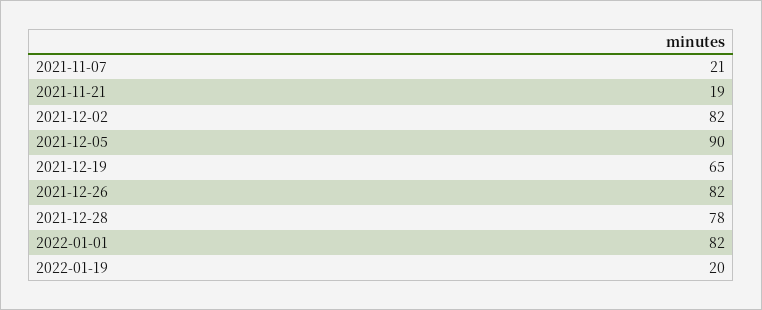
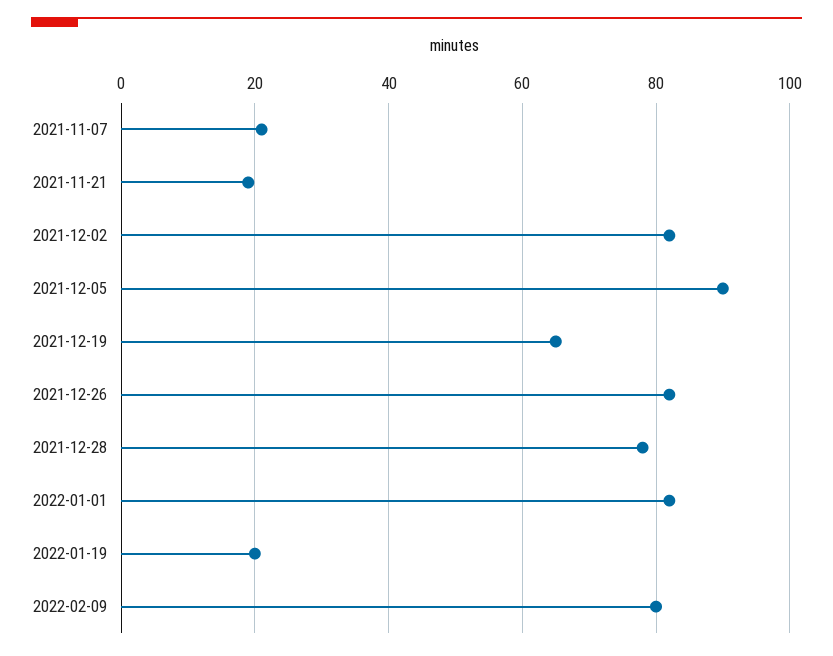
2022-02-09: none -> 80

